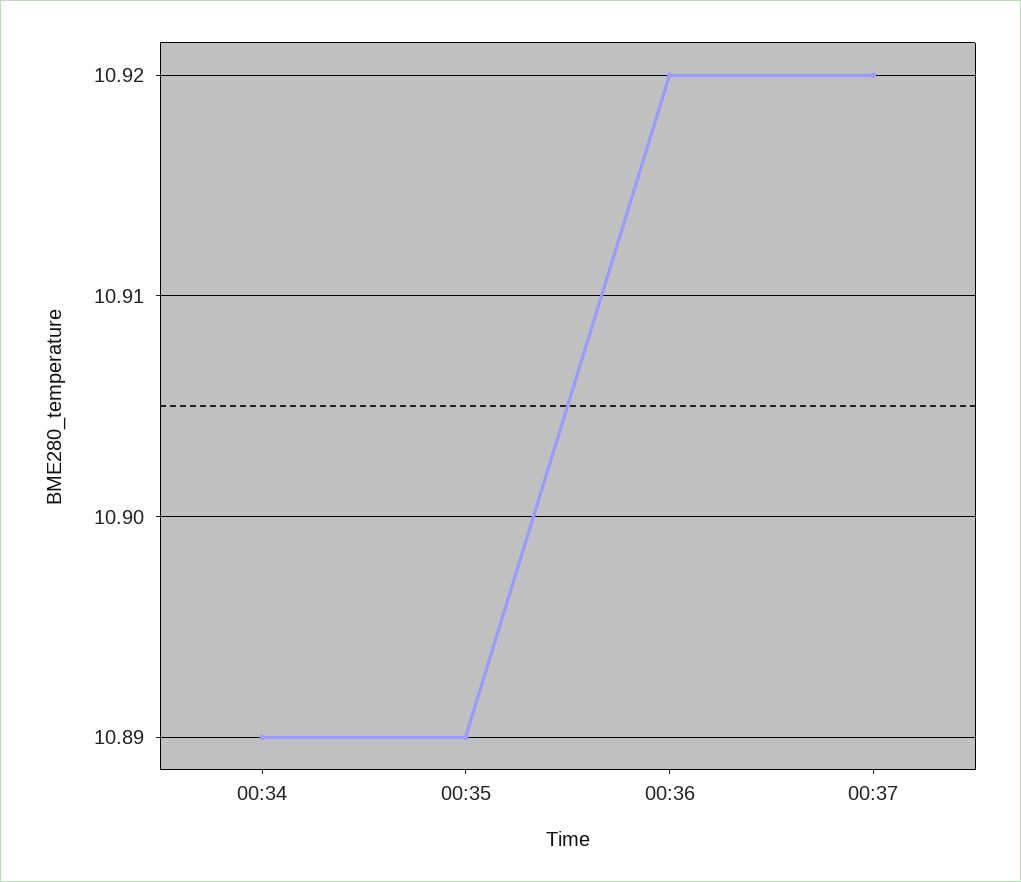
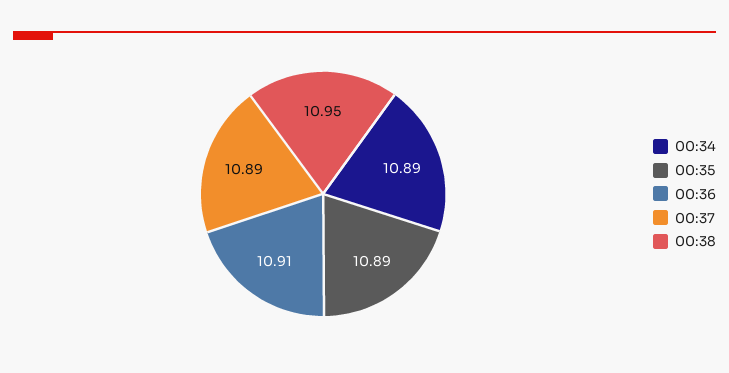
00:36: 10.92 -> 10.91
00:37: 10.92 -> 10.89
00:38: none -> 10.95

